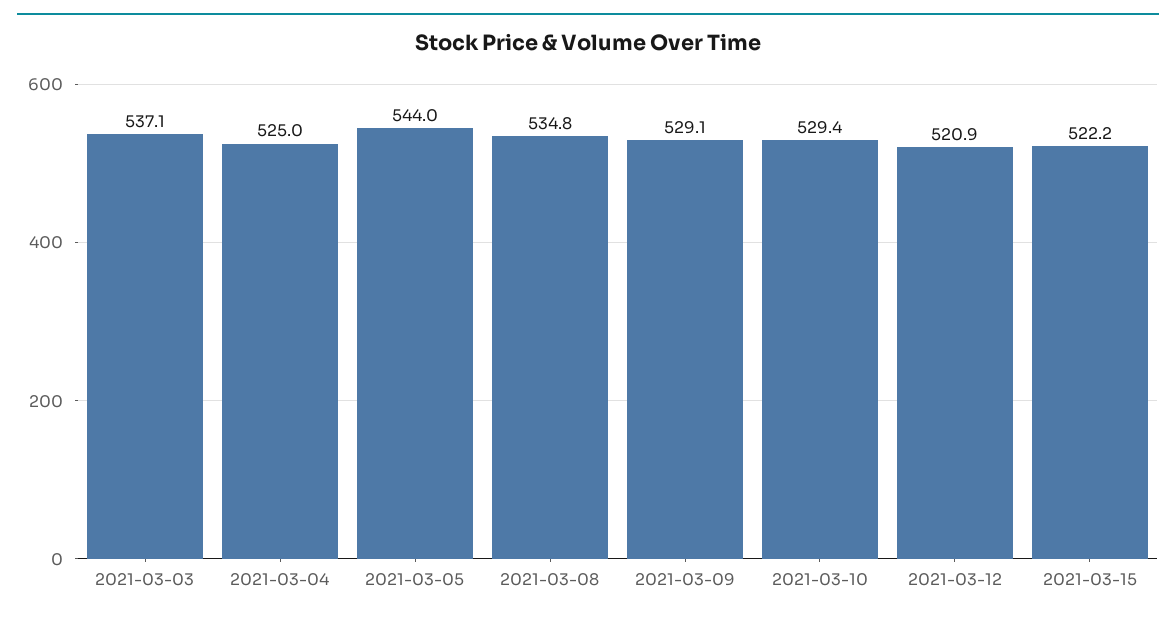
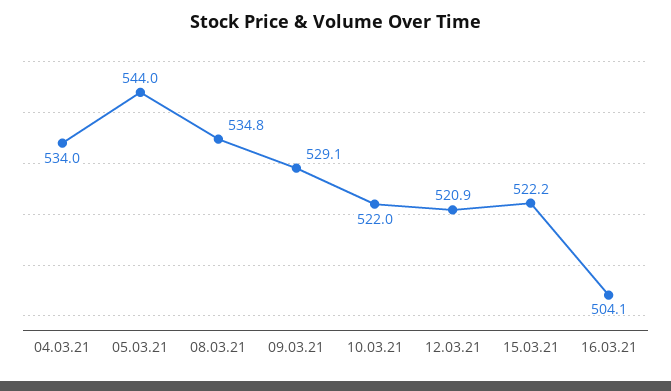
2021-03-03: 537.1 -> none
2021-03-04: 525 -> 534
2021-03-10: 529.4 -> 522
16.03.21: none -> 504.1

